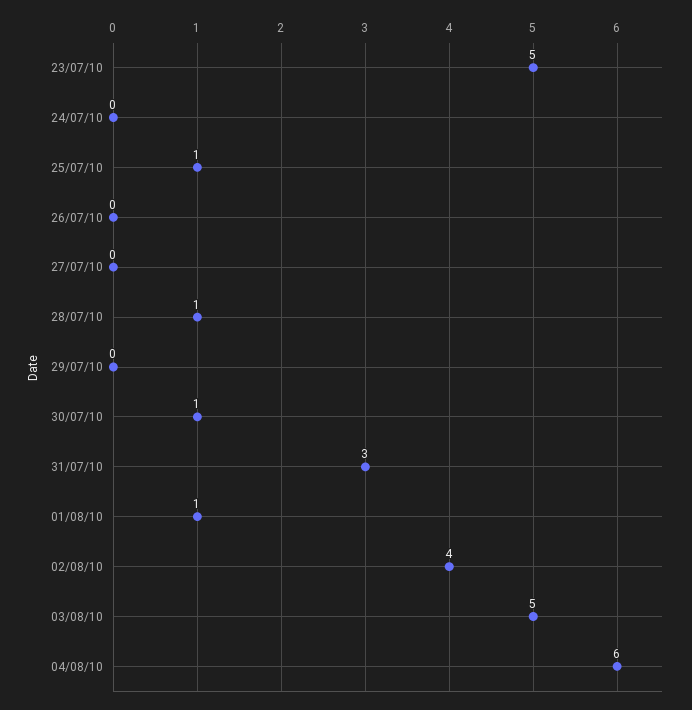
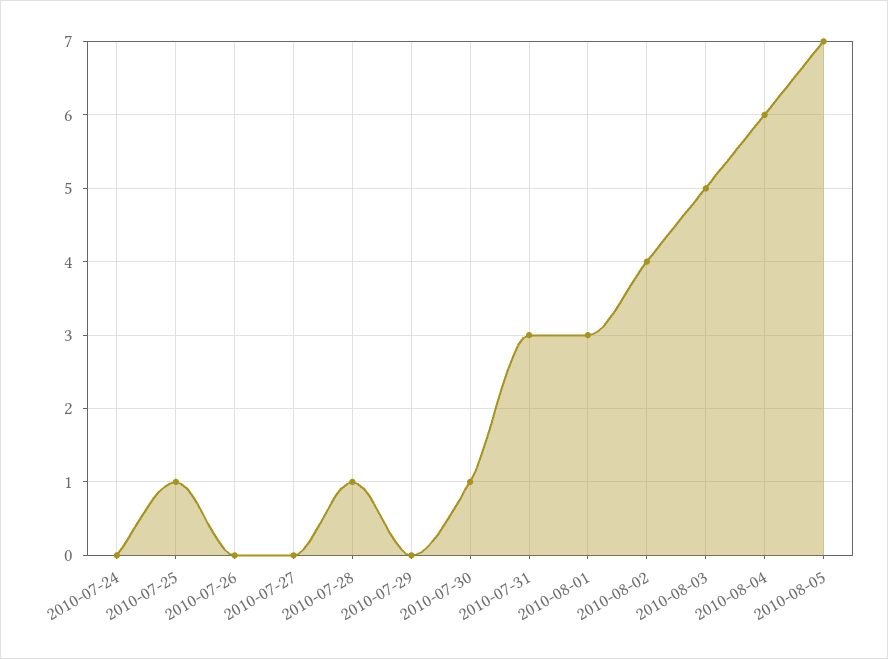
23/07/10: 5 -> none
01/08/10: 1 -> 3
2010-08-05: none -> 7

